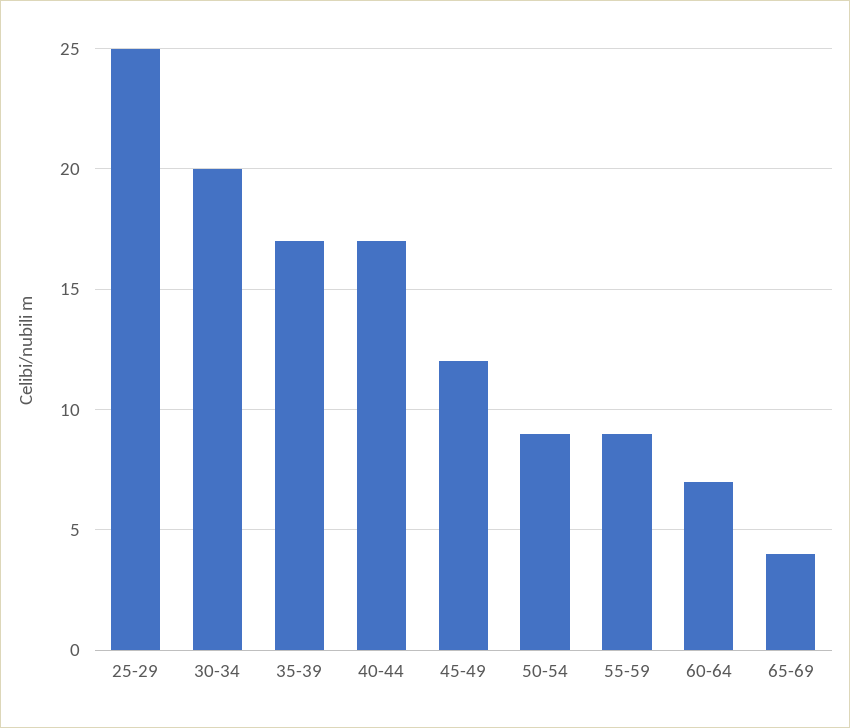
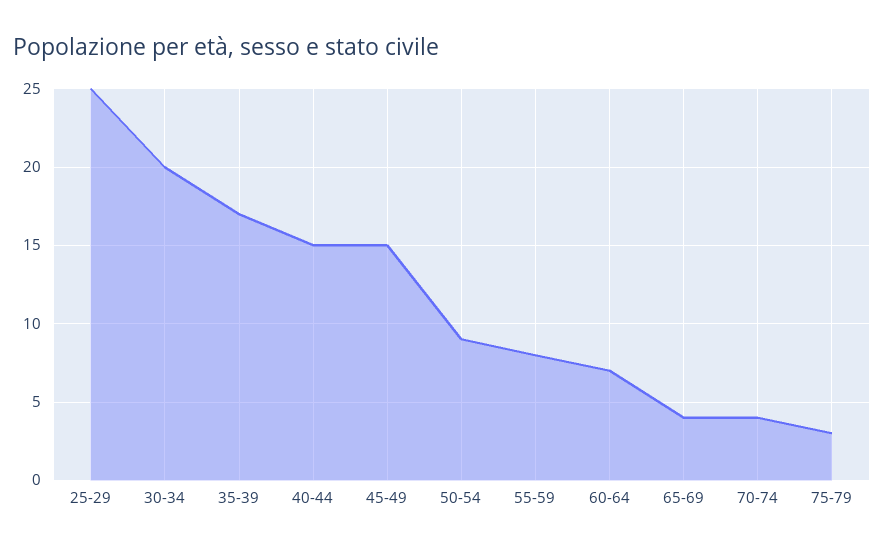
40-44: 17 -> 15
45-49: 12 -> 15
55-59: 9 -> 8
70-74: none -> 4
75-79: none -> 3

